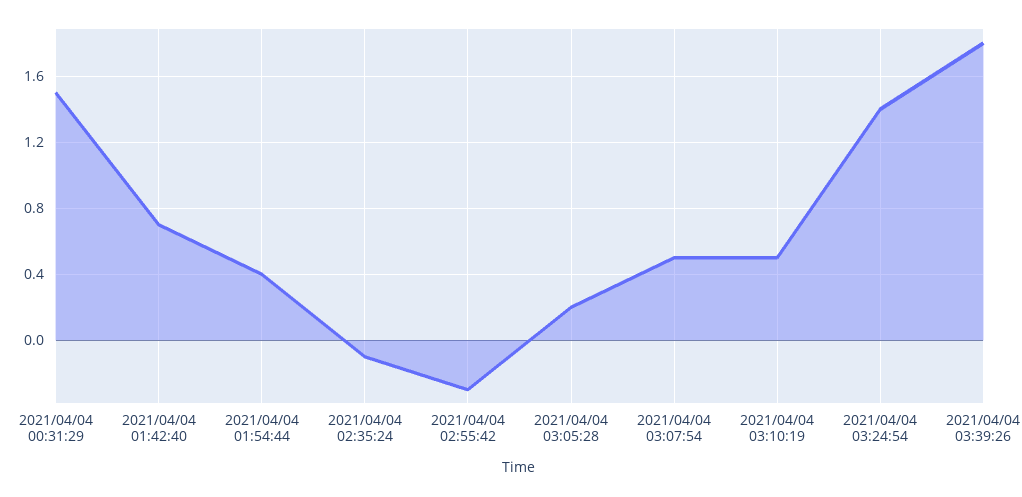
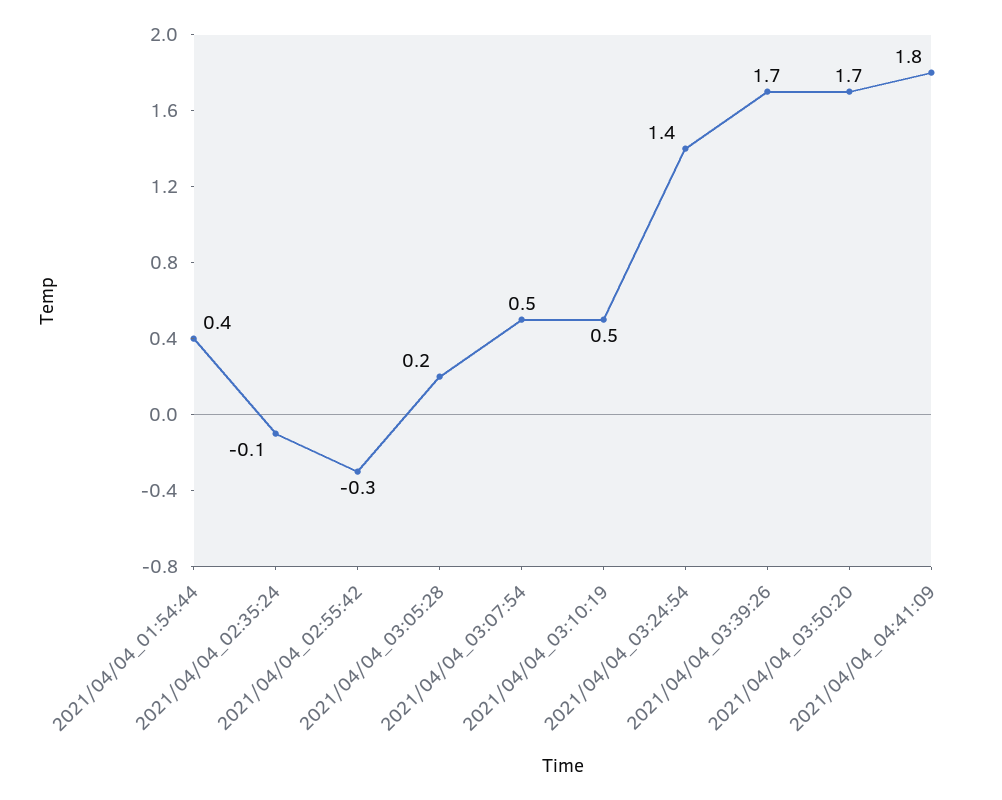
2021/04/04 00:31:29: 1.5 -> none
2021/04/04 01:42:40: 0.7 -> none
2021/04/04 03:39:26: 1.8 -> 1.7
2021/04/04_03:50:20: none -> 1.7
2021/04/04_04:41:09: none -> 1.8

